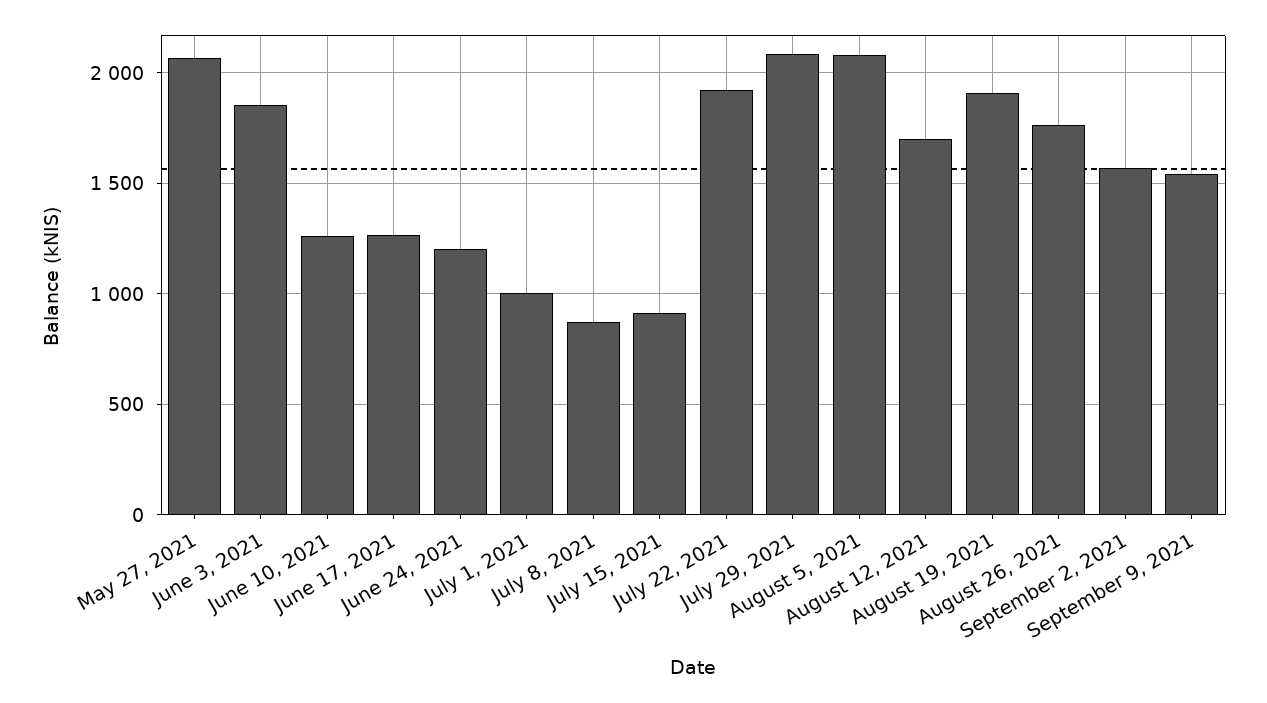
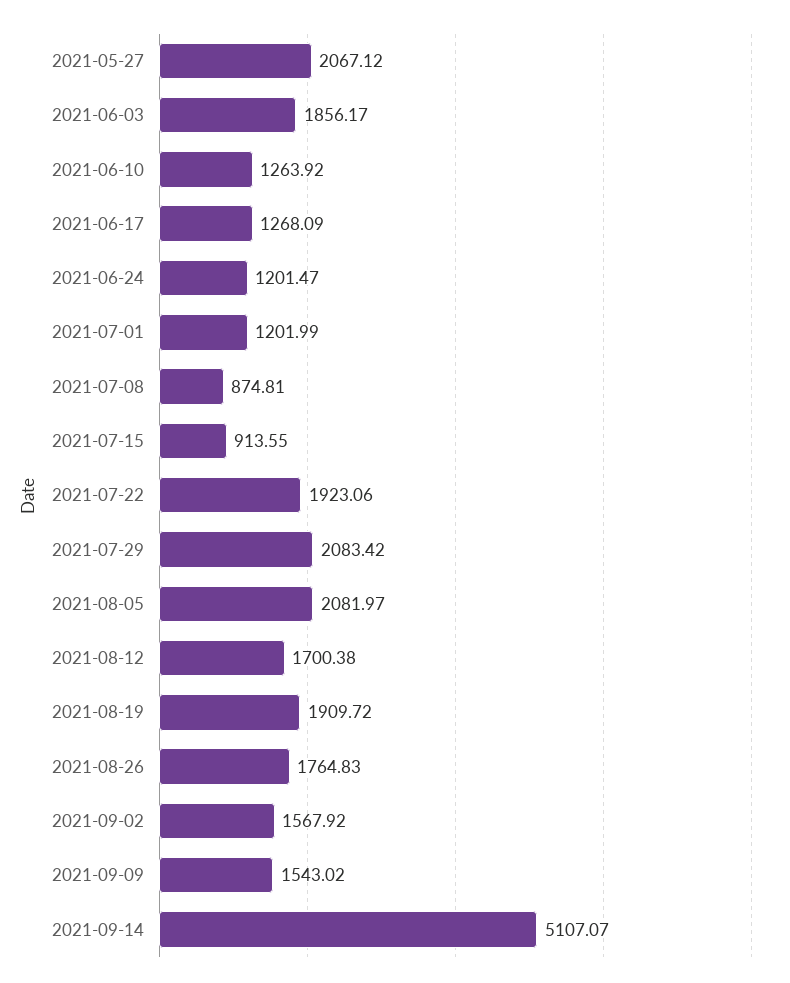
July 1, 2021: 1000 -> 1201.99
2021-09-14: none -> 5107.07

